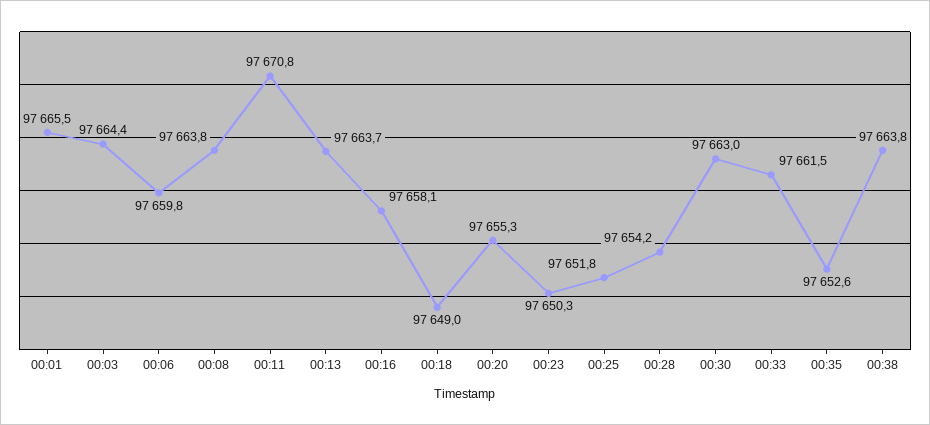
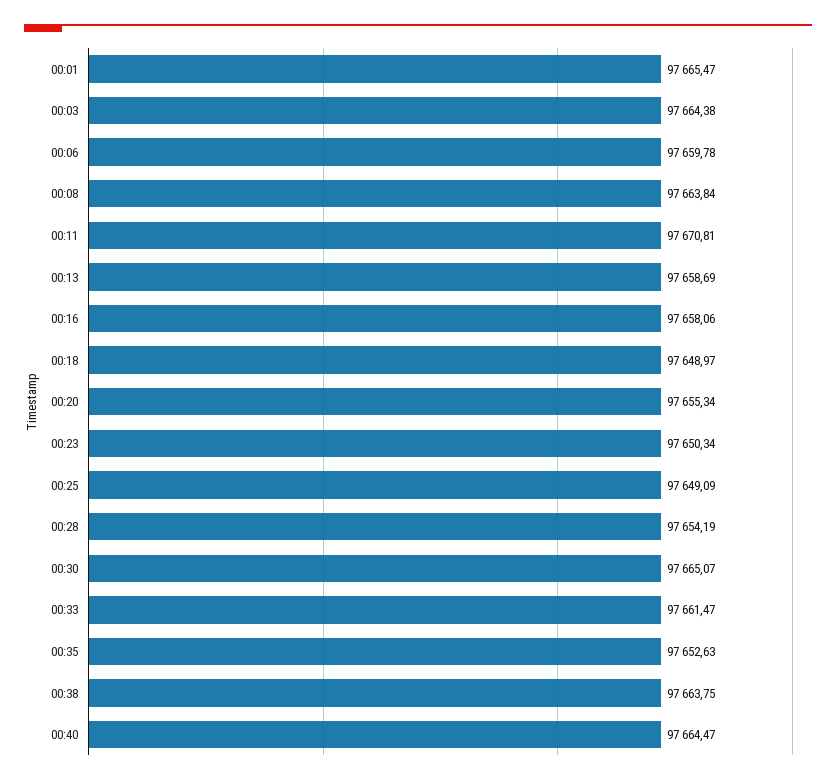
00:13: 97663.7 -> 97658.69
00:25: 97651.8 -> 97649.09
00:30: 97663 -> 97665.07
00:40: none -> 97664.47

